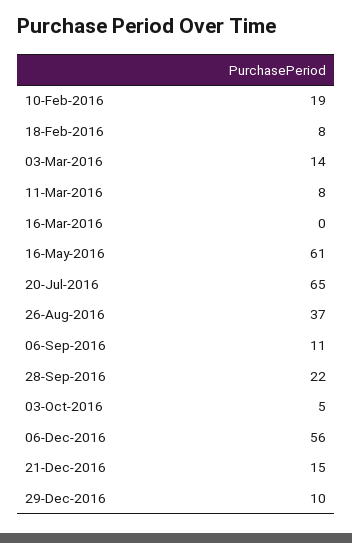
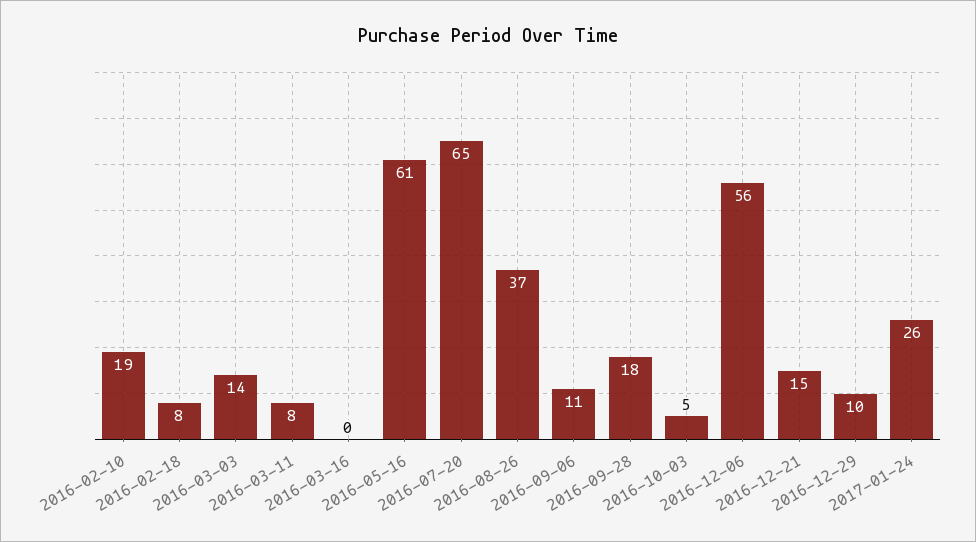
28-Sep-2016: 22 -> 18
2017-01-24: none -> 26

